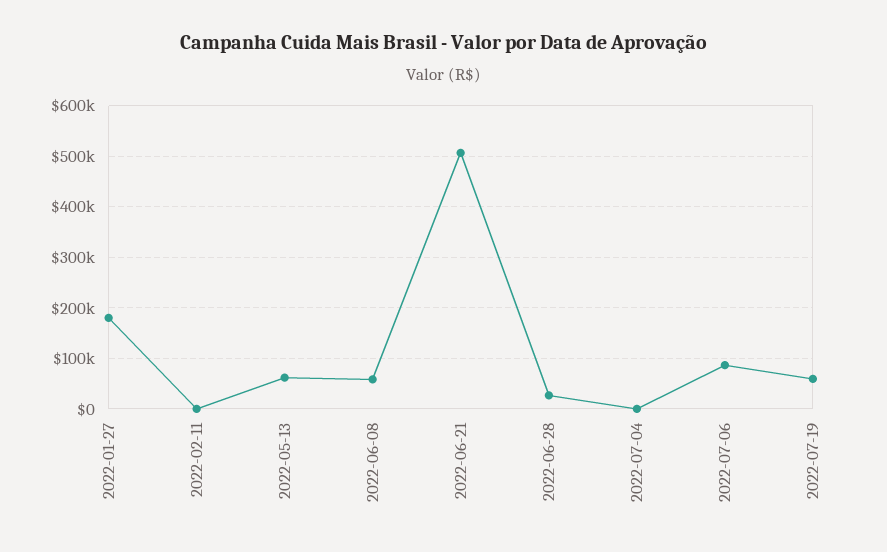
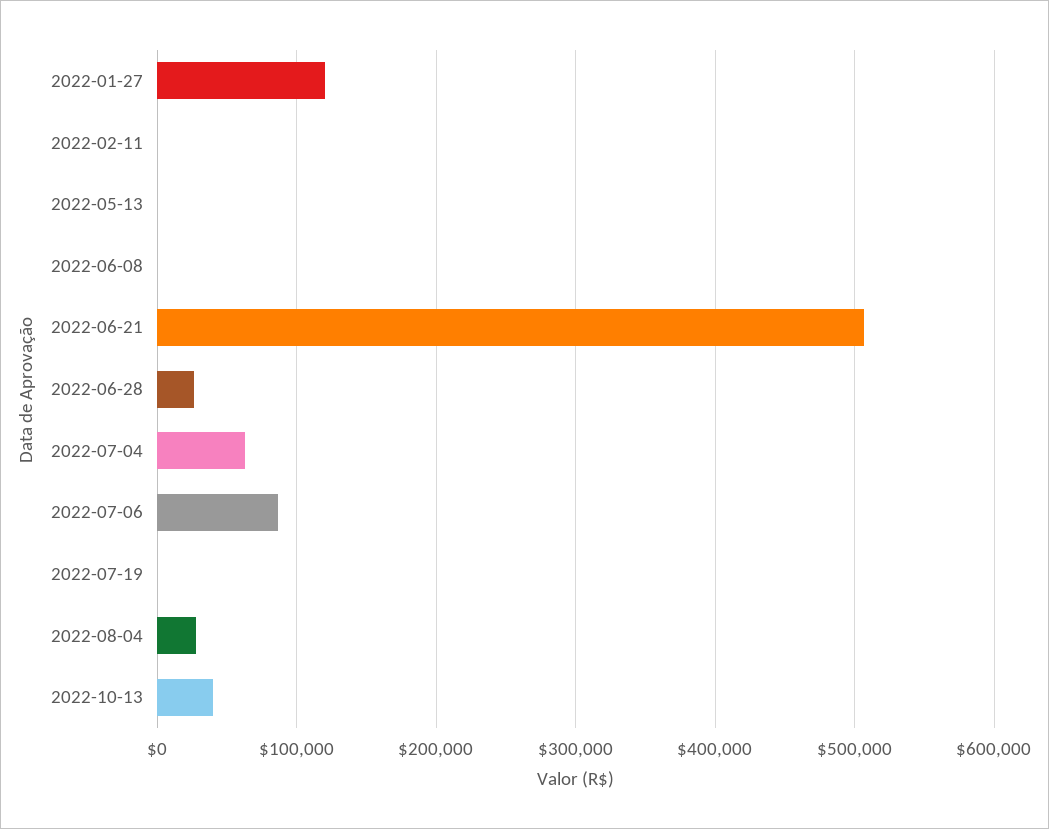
2022-01-27: 180000 -> 120000
2022-05-13: 60000 -> 0
2022-06-08: 60000 -> 0
2022-07-04: 0 -> 60000
2022-07-19: 60000 -> 0
2022-08-04: none -> 30000
2022-10-13: none -> 40000

